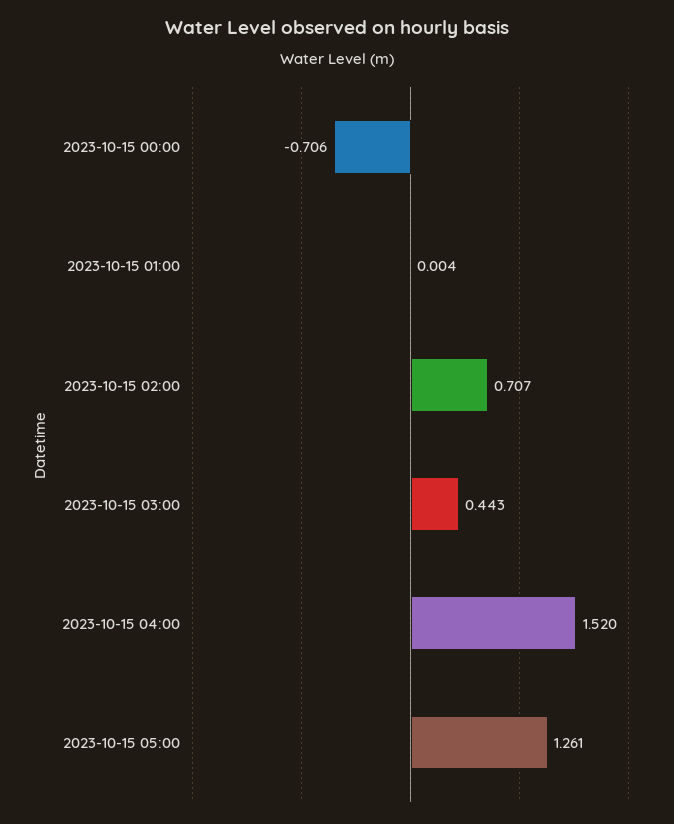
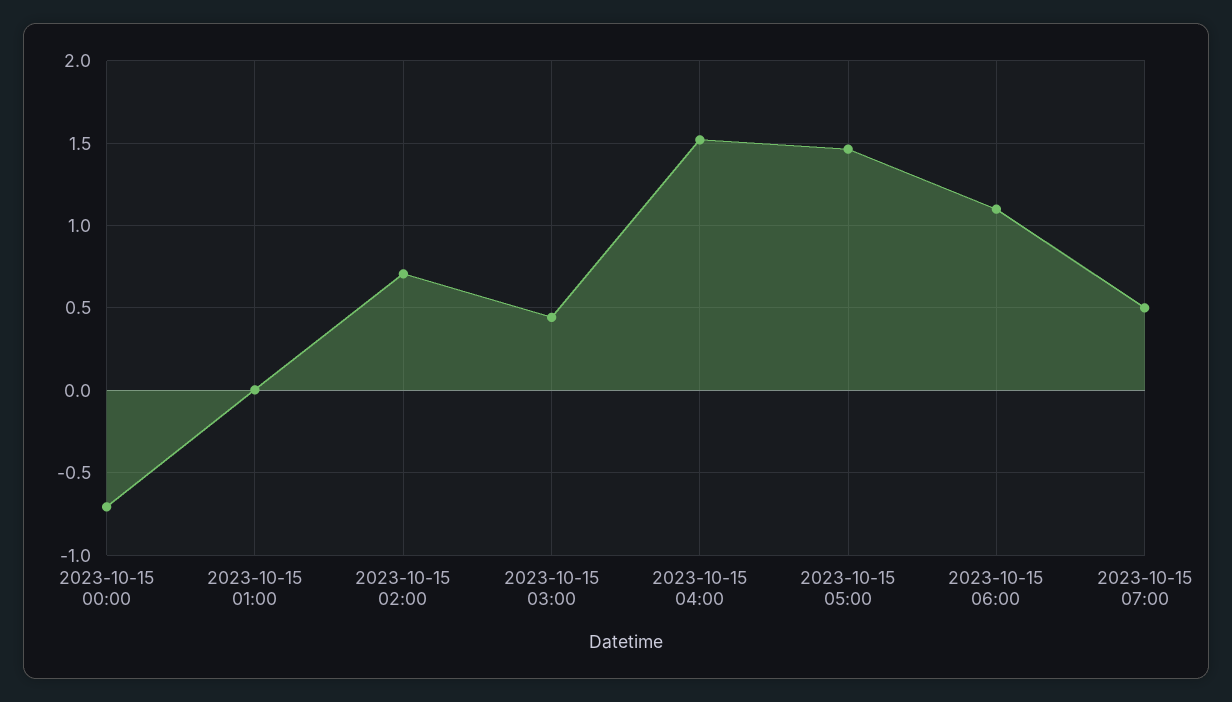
2023-10-15 05:00: 1.261 -> 1.45
2023-10-15 06:00: none -> 1.1
2023-10-15 07:00: none -> 0.5

